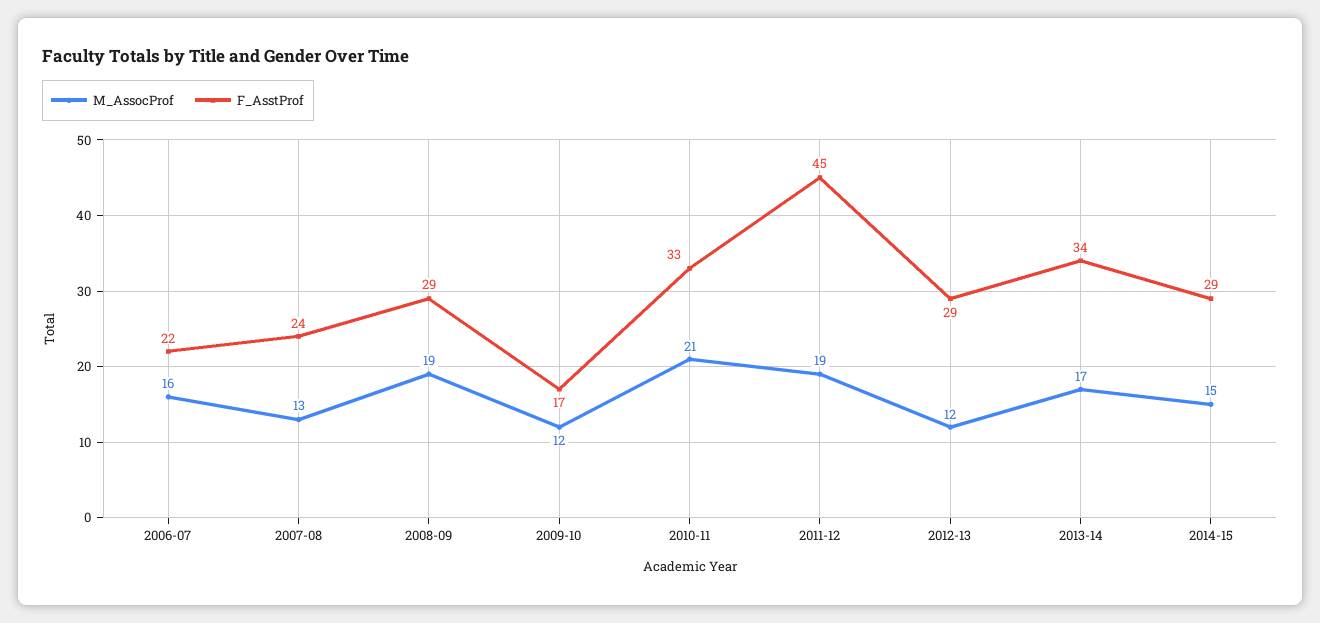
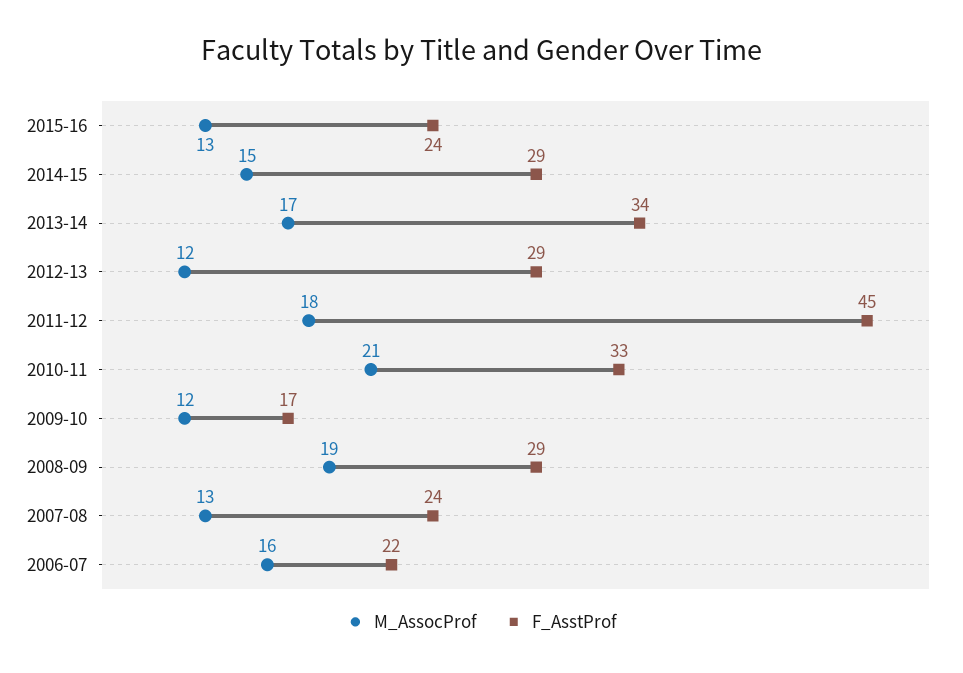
M_AssocProf, 2011-12: 19 -> 18
M_AssocProf, 2015-16: none -> 13
F_AsstProf, 2015-16: none -> 24

